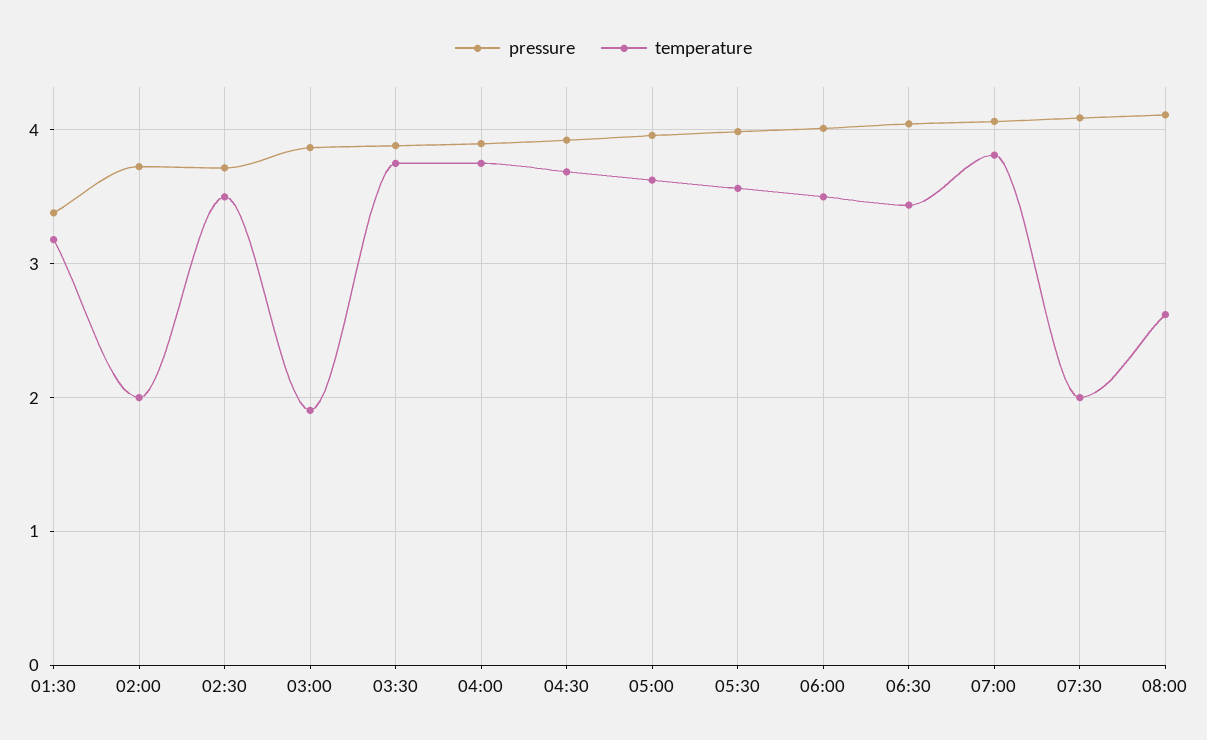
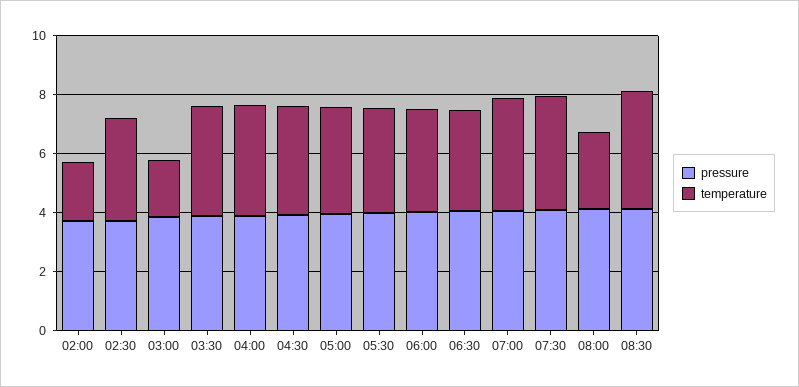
pressure, 01:30: 3.4 -> none
temperature, 01:30: 3.2 -> none
temperature, 07:30: 2 -> 4
pressure, 08:30: none -> 4
temperature, 08:30: none -> 4

